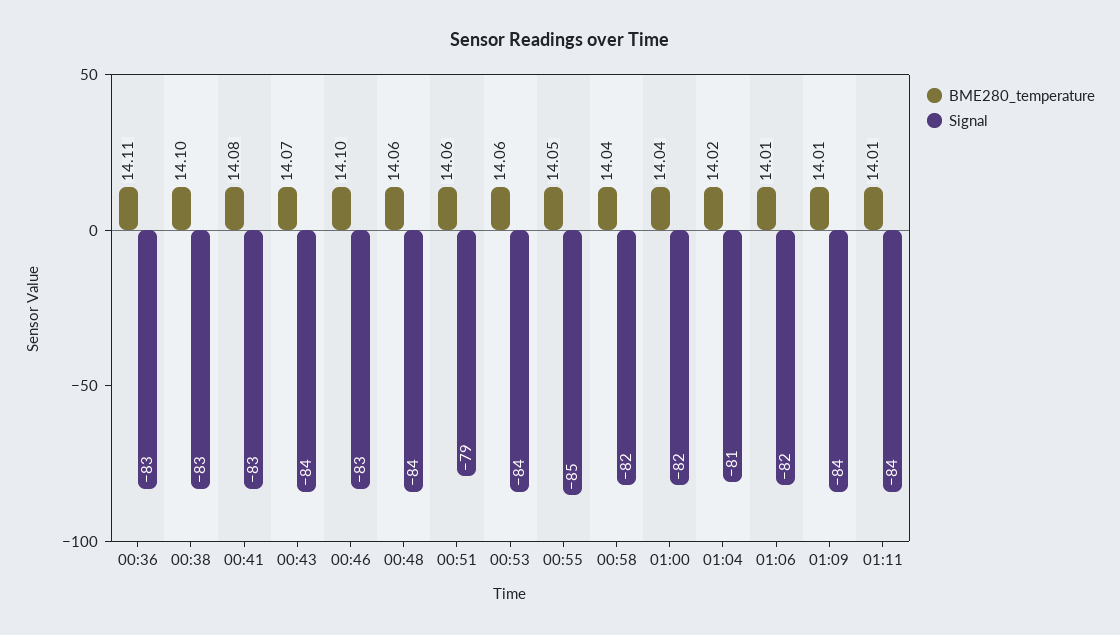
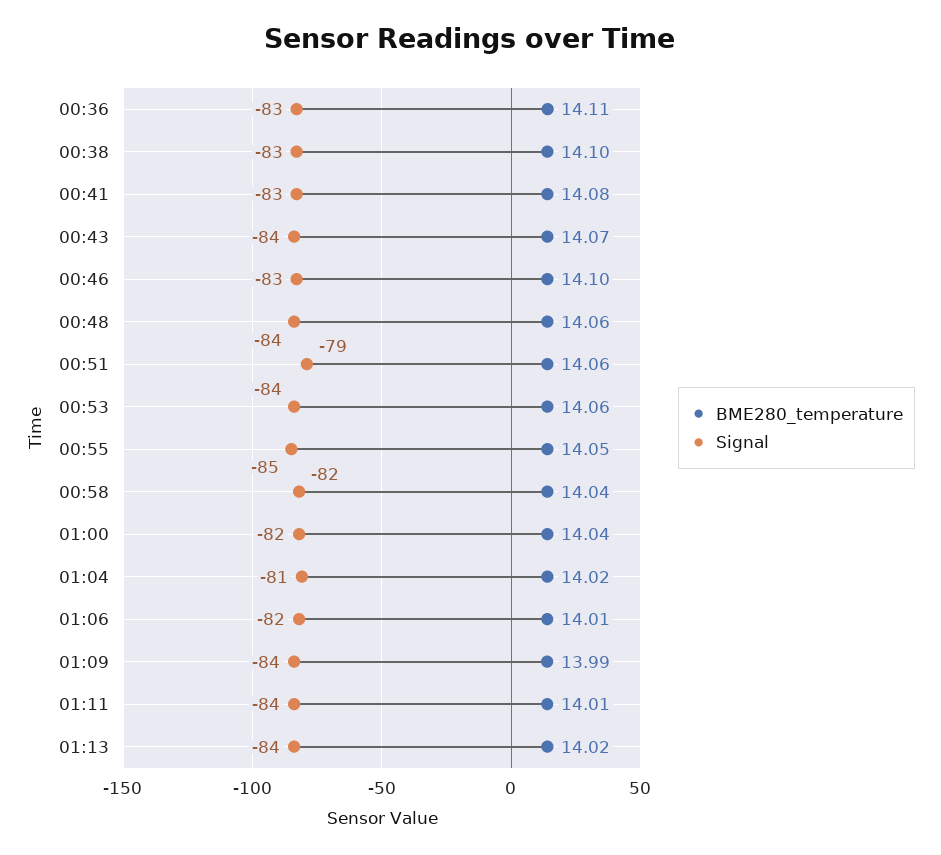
BME280_temperature, 01:09: 14.01 -> 13.99
BME280_temperature, 01:13: none -> 14.02
Signal, 01:13: none -> -84

